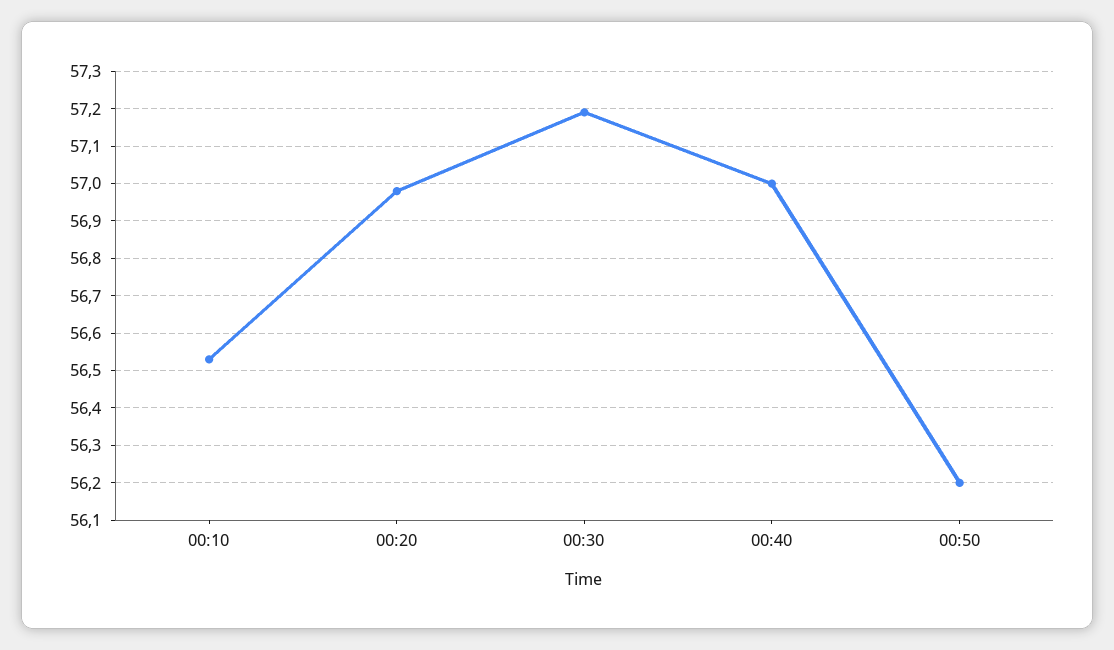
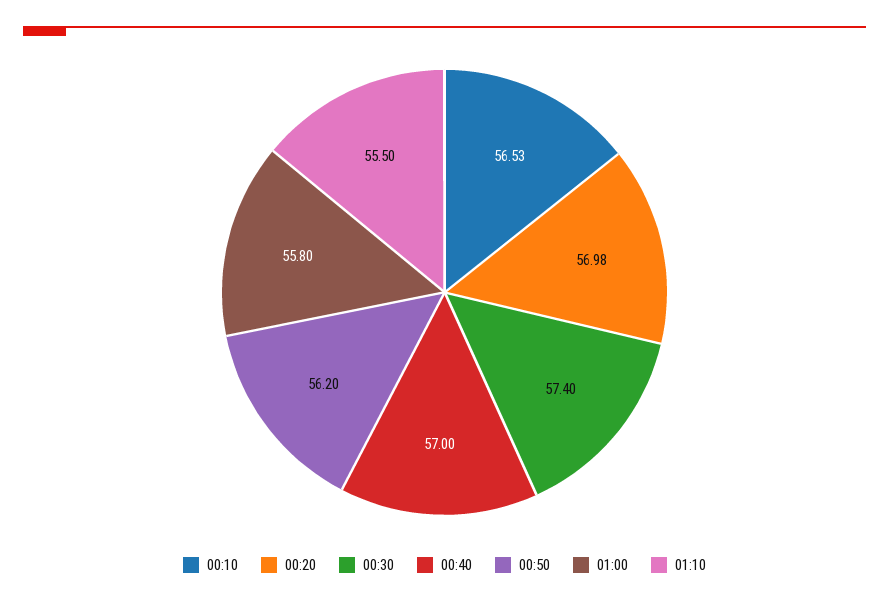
00:30: 57.2 -> 57.4
01:00: none -> 55.8
01:10: none -> 55.5

